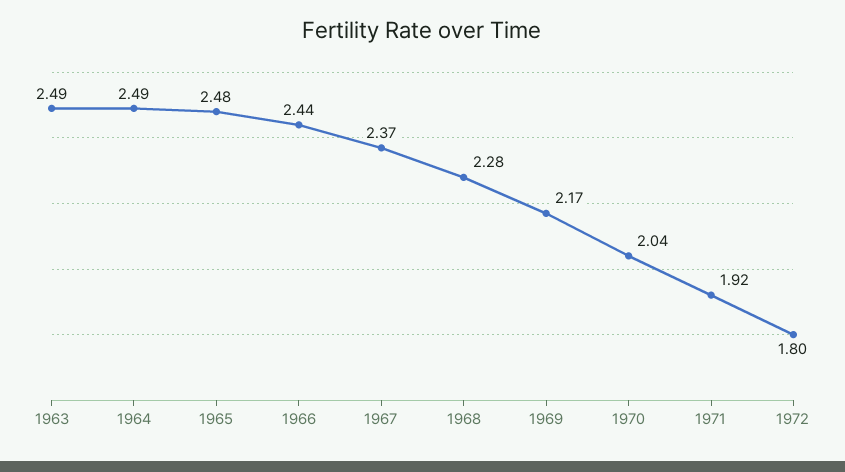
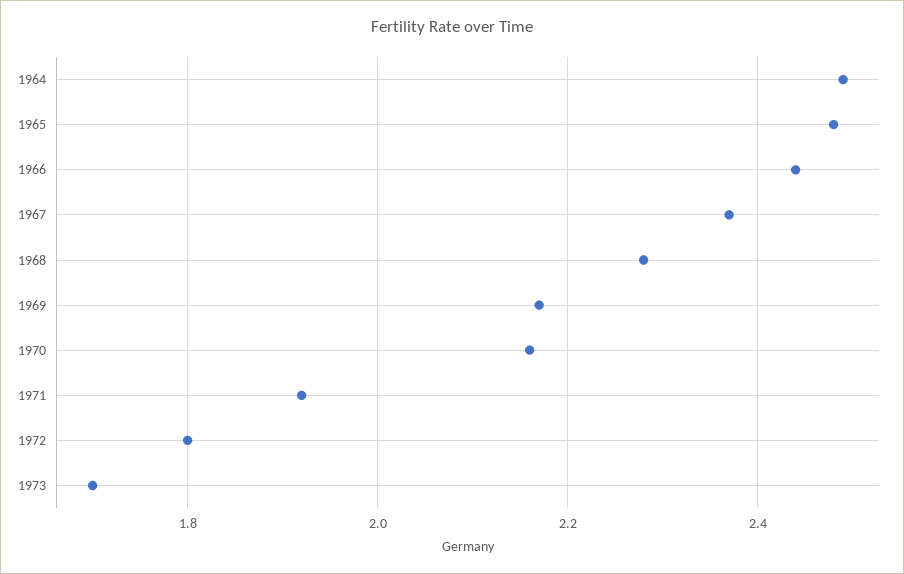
1963: 2.49 -> none
1970: 2.04 -> 2.15
1973: none -> 1.7

